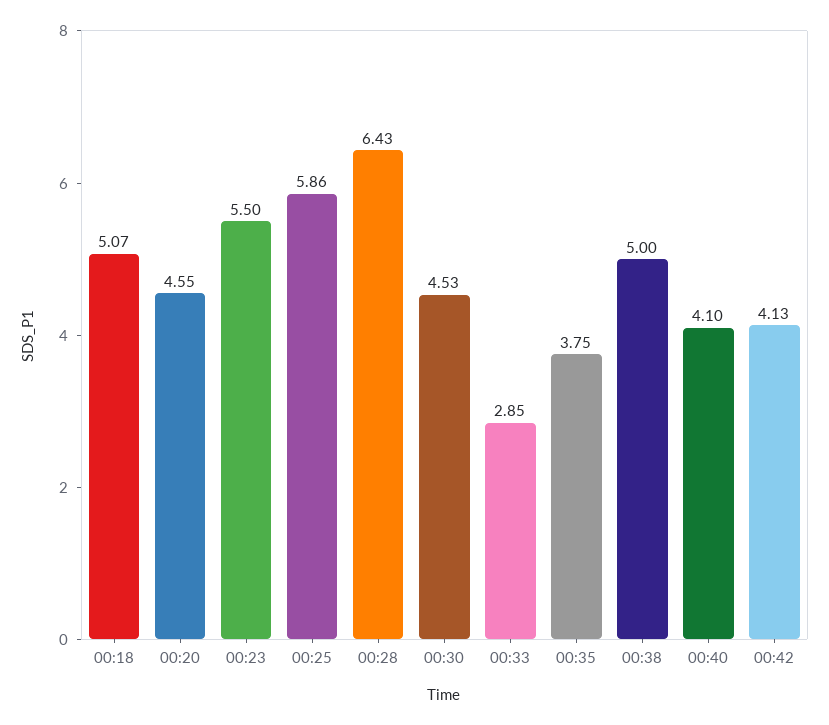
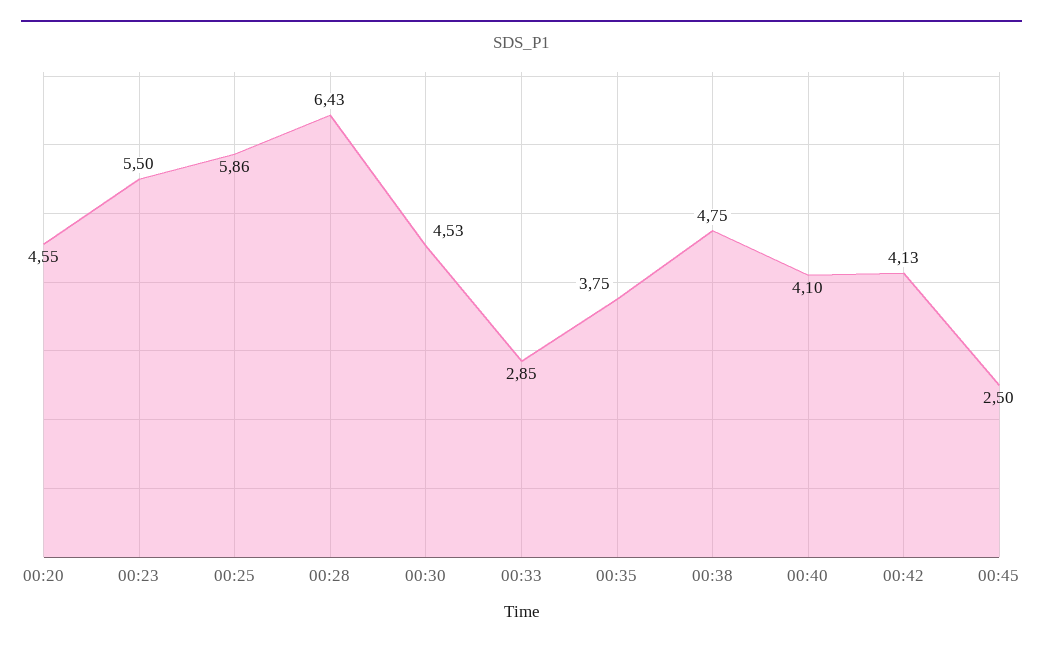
00:18: 5.07 -> none
00:38: 5 -> 4.75
00:45: none -> 2.5

